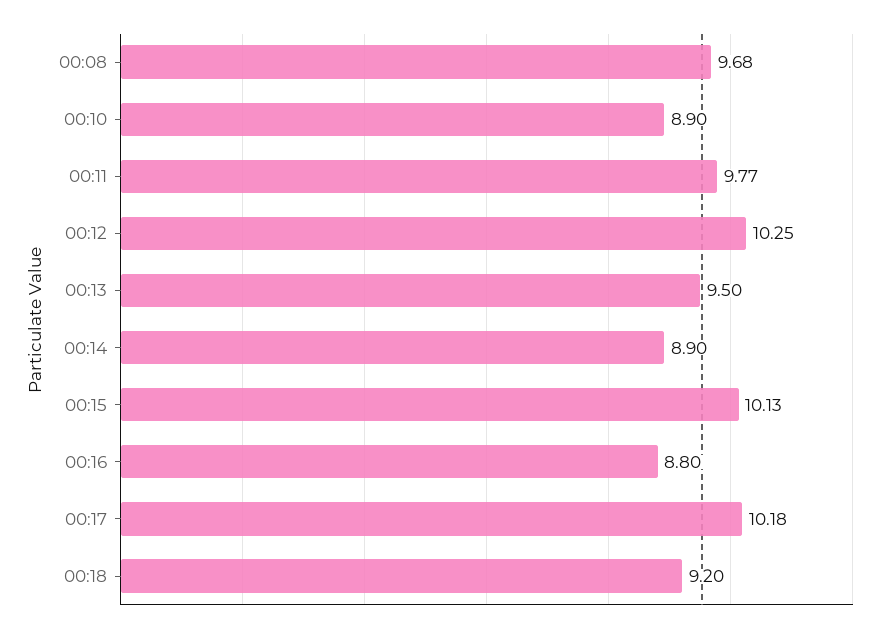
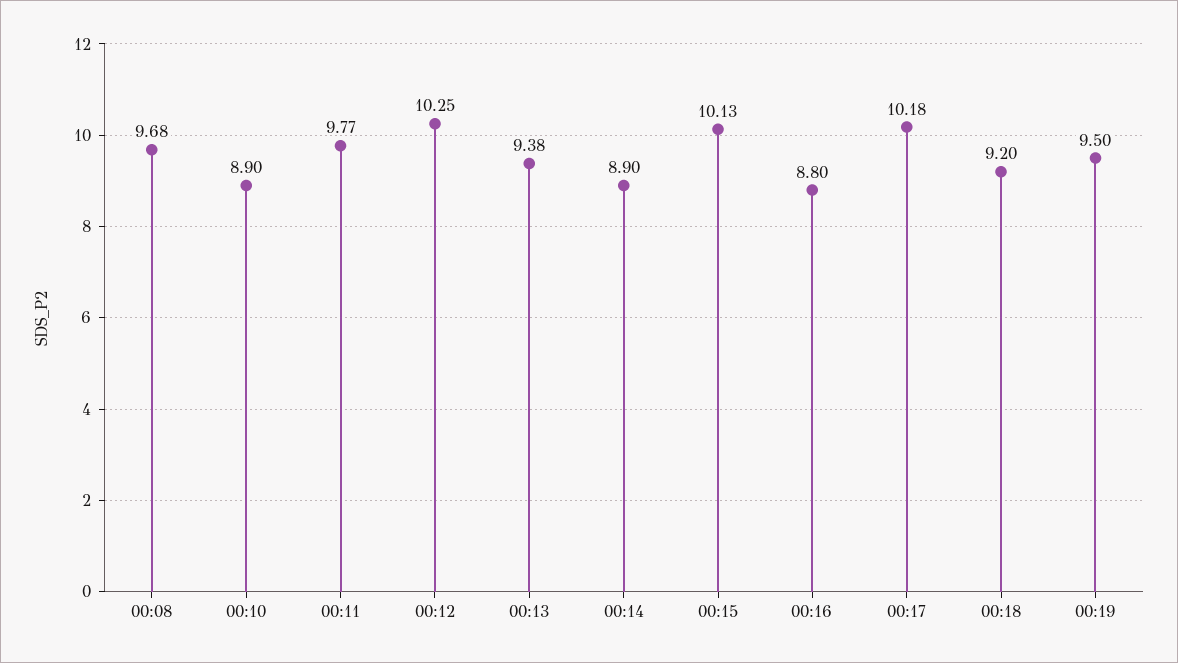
00:13: 9.5 -> 9.38
00:19: none -> 9.5

